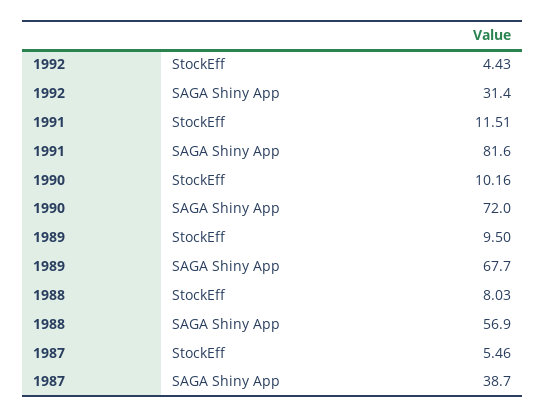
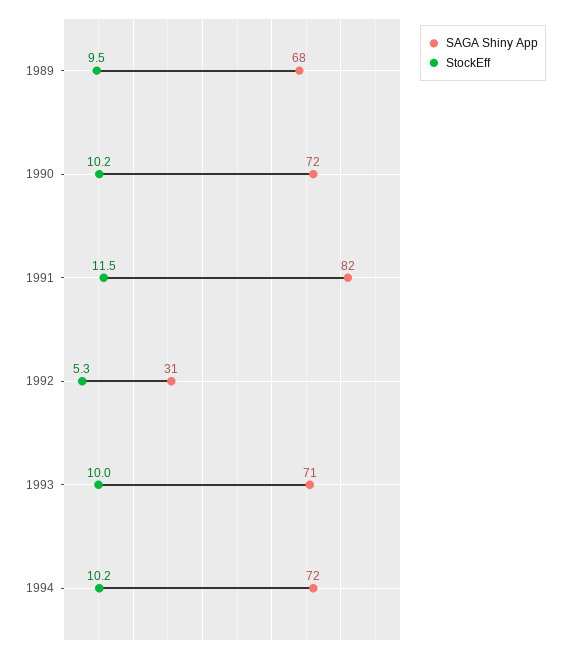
StockEff, 1992: 4.43 -> 5.3
StockEff, 1988: 8.03 -> none
SAGA Shiny App, 1988: 56.9 -> none
StockEff, 1987: 5.46 -> none
SAGA Shiny App, 1987: 38.7 -> none
SAGA Shiny App, 1993: none -> 71
StockEff, 1993: none -> 10
SAGA Shiny App, 1994: none -> 72
StockEff, 1994: none -> 10.2

